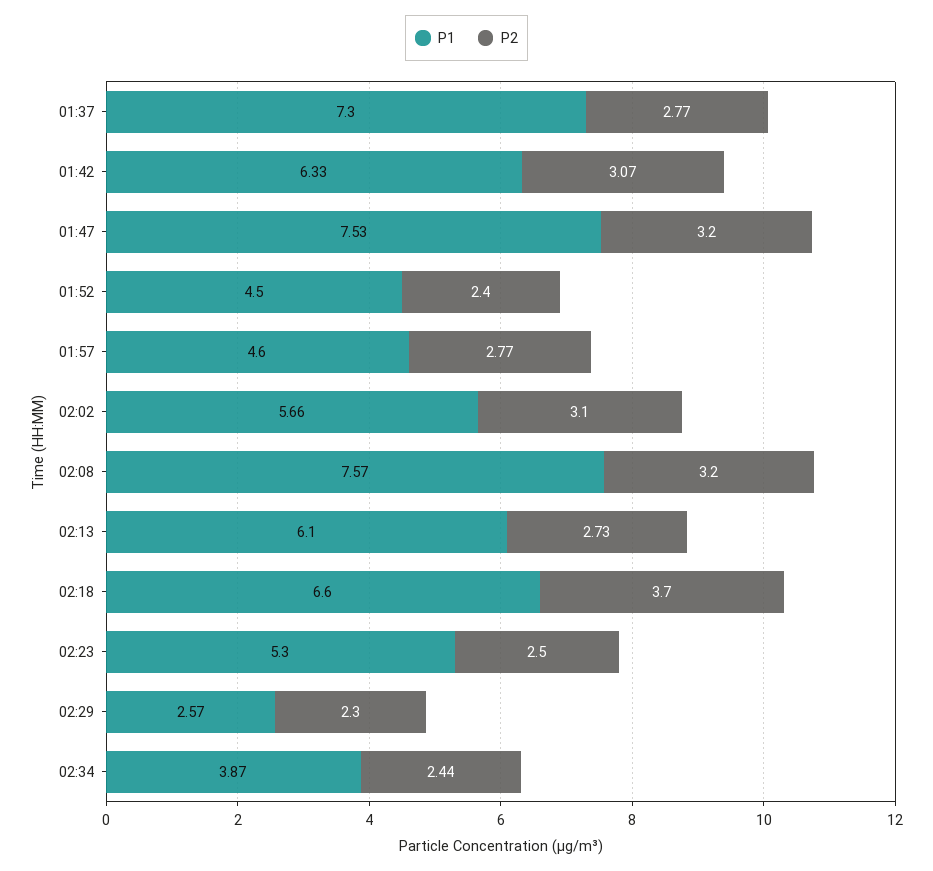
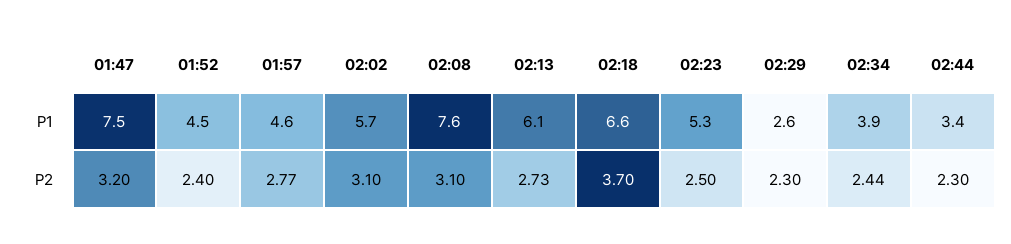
P1, 01:37: 7.3 -> none
P2, 01:37: 2.77 -> none
P1, 01:42: 6.33 -> none
P2, 01:42: 3.07 -> none
P2, 02:08: 3.2 -> 3.1
P1, 02:44: none -> 3.4
P2, 02:44: none -> 2.3

